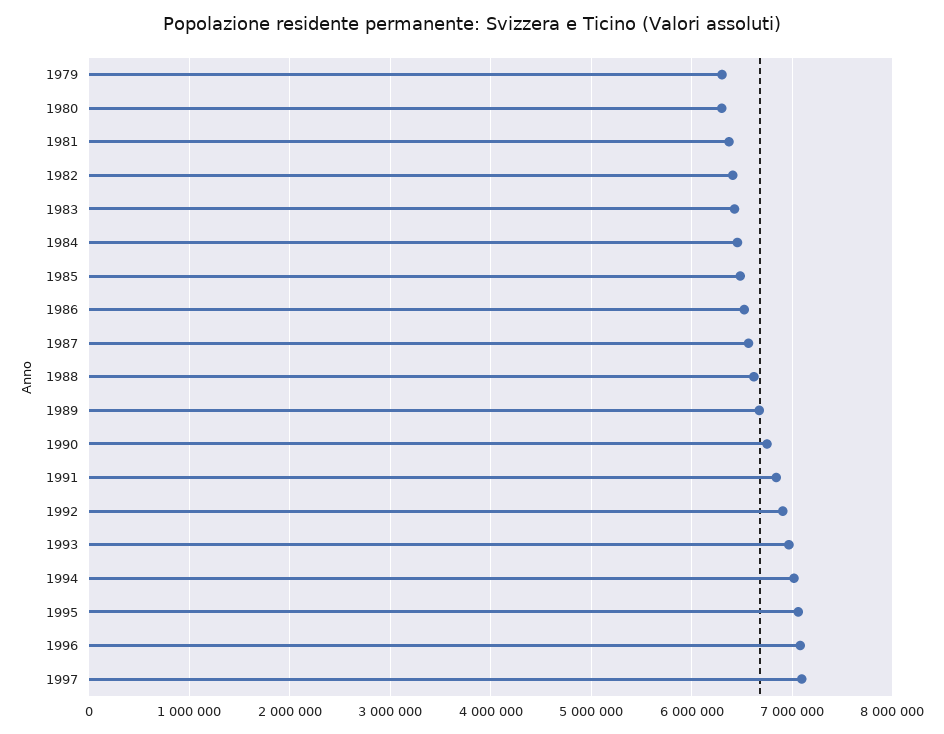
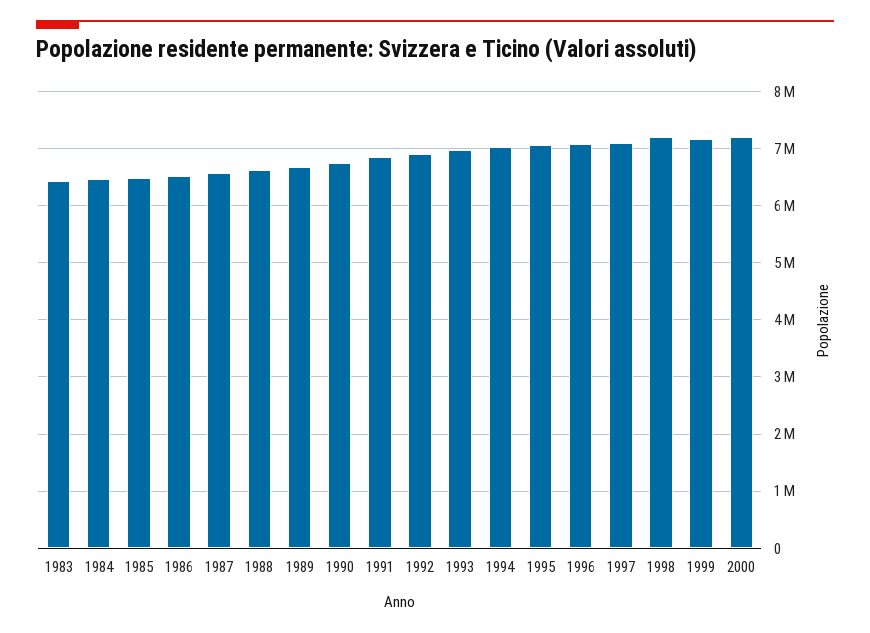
1979: 6300000 -> none
1980: 6300000 -> none
1981: 6400000 -> none
1982: 6400000 -> none
1998: none -> 7200000
1999: none -> 7200000
2000: none -> 7200000

